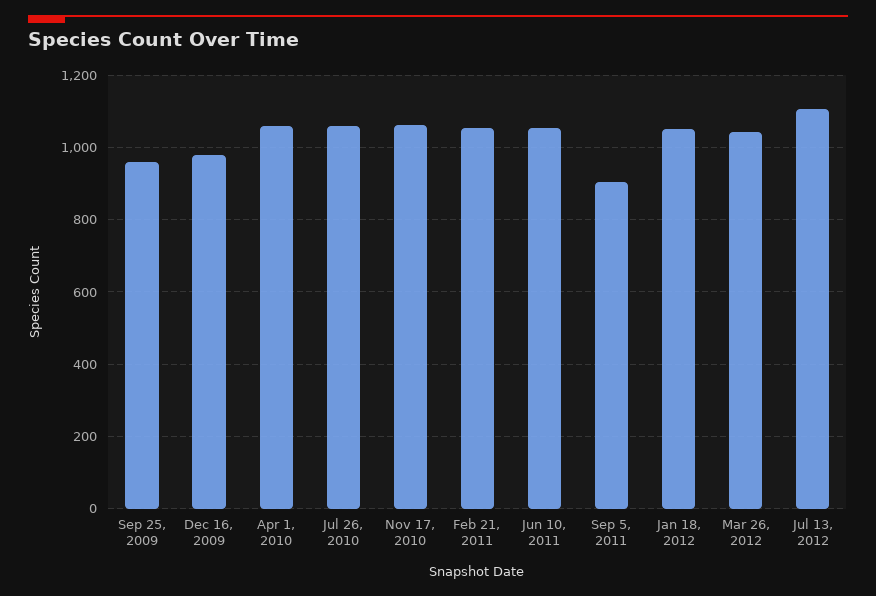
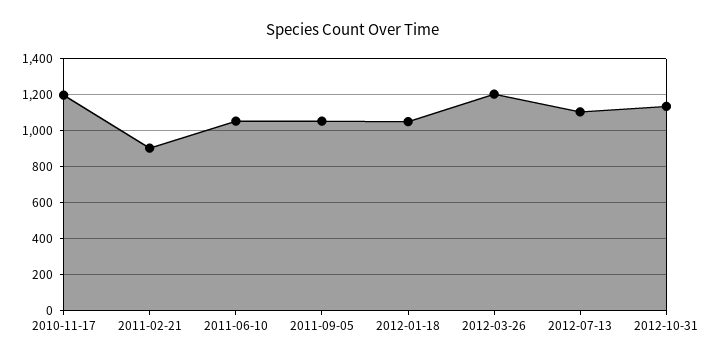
Sep 25, 2009: 960 -> none
Dec 16, 2009: 980 -> none
Apr 1, 2010: 1060 -> none
Jul 26, 2010: 1060 -> none
Nov 17, 2010: 1060 -> 1200
Feb 21, 2011: 1060 -> 900
Sep 5, 2011: 900 -> 1050
Mar 26, 2012: 1040 -> 1200
2012-10-31: none -> 1150

